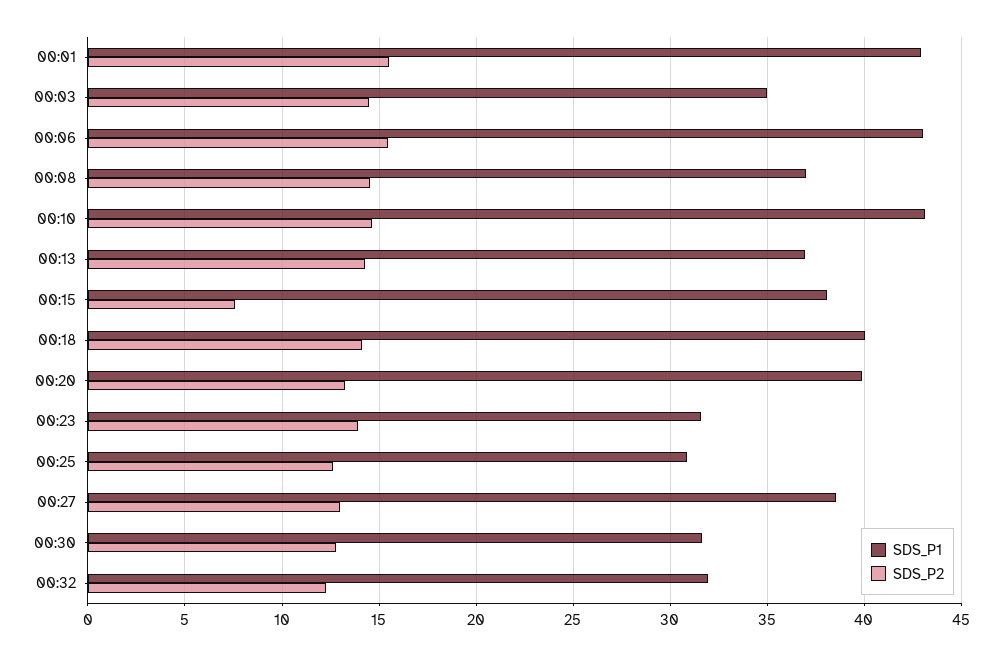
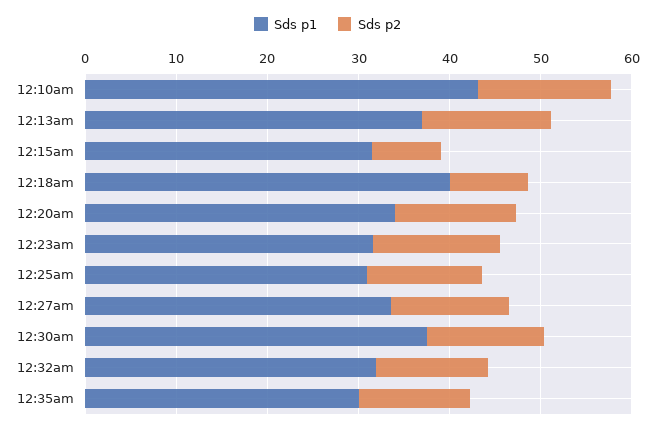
SDS_P1, 00:01: 43 -> none
SDS_P2, 00:01: 15.5 -> none
SDS_P1, 00:03: 35 -> none
SDS_P2, 00:03: 14.5 -> none
SDS_P1, 00:06: 43 -> none
SDS_P2, 00:06: 15.5 -> none
SDS_P1, 00:08: 37 -> none
SDS_P2, 00:08: 14.5 -> none
SDS_P1, 00:15: 38 -> 32
SDS_P2, 00:18: 14 -> 8
SDS_P1, 00:20: 40 -> 34
SDS_P1, 00:27: 38.5 -> 34
SDS_P1, 00:30: 31.5 -> 38
SDS_P1, 12:35am: none -> 30
SDS_P2, 12:35am: none -> 12

